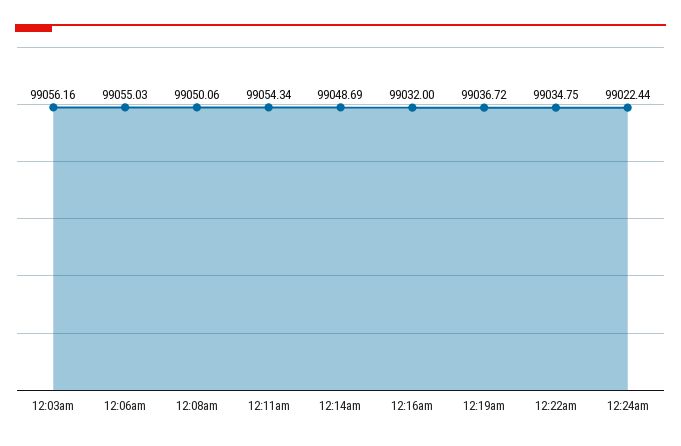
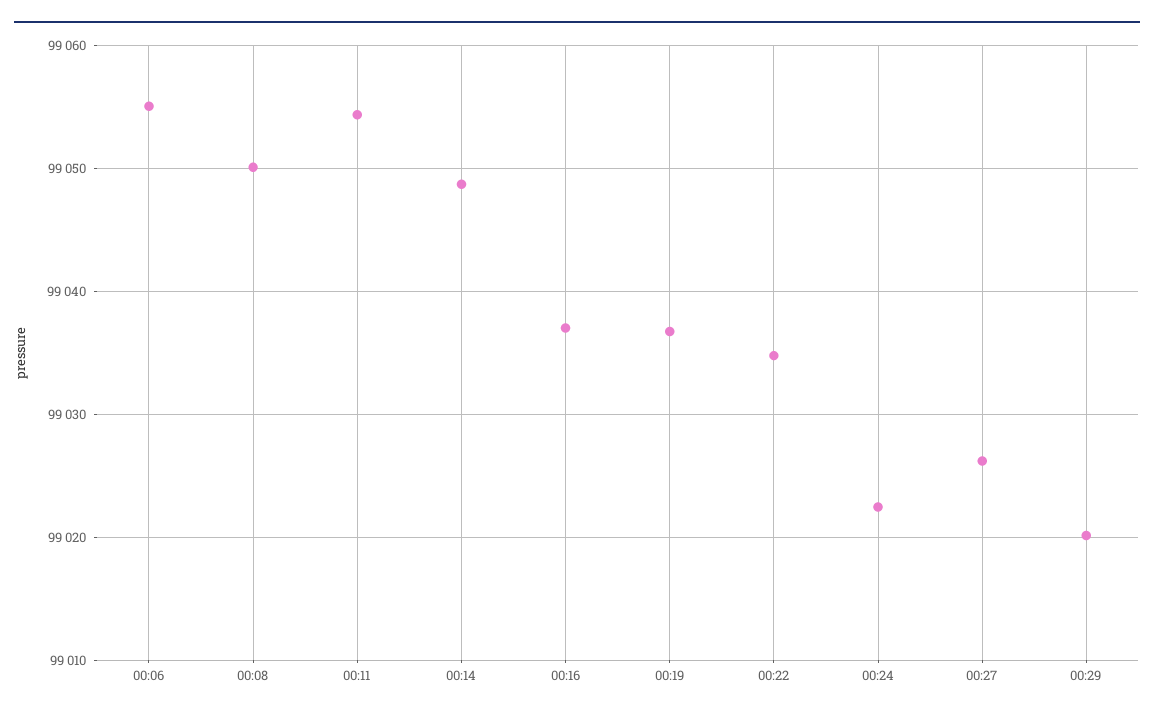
12:03am: 99056.16 -> none
12:16am: 99032 -> 99037
00:27: none -> 99026
00:29: none -> 99020

